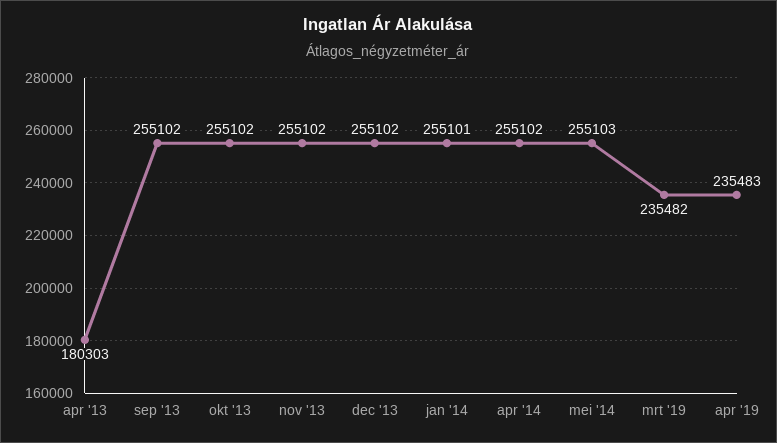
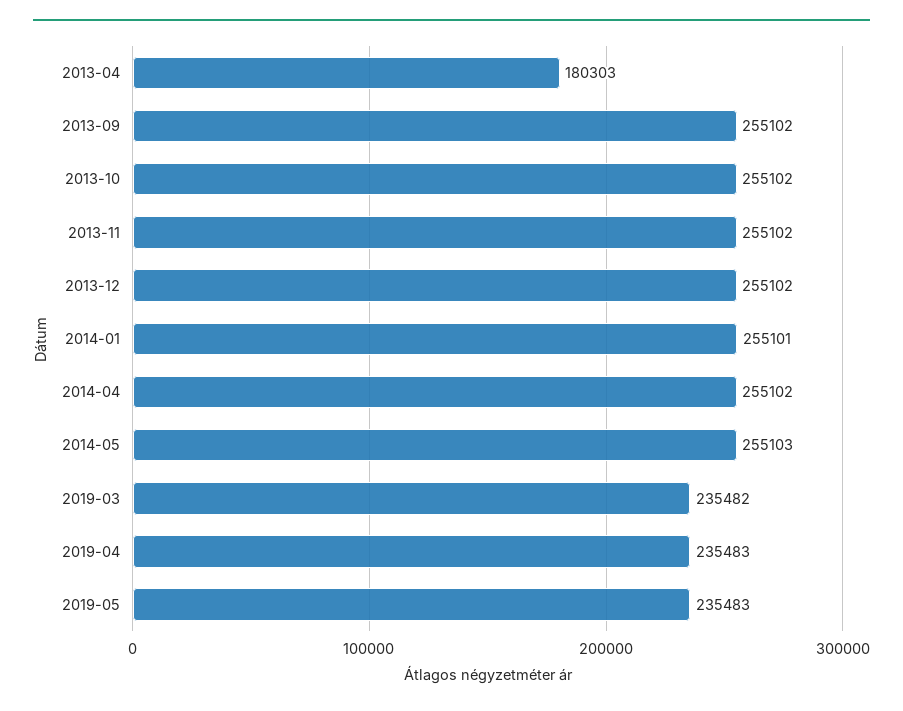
2019-05: none -> 235483

